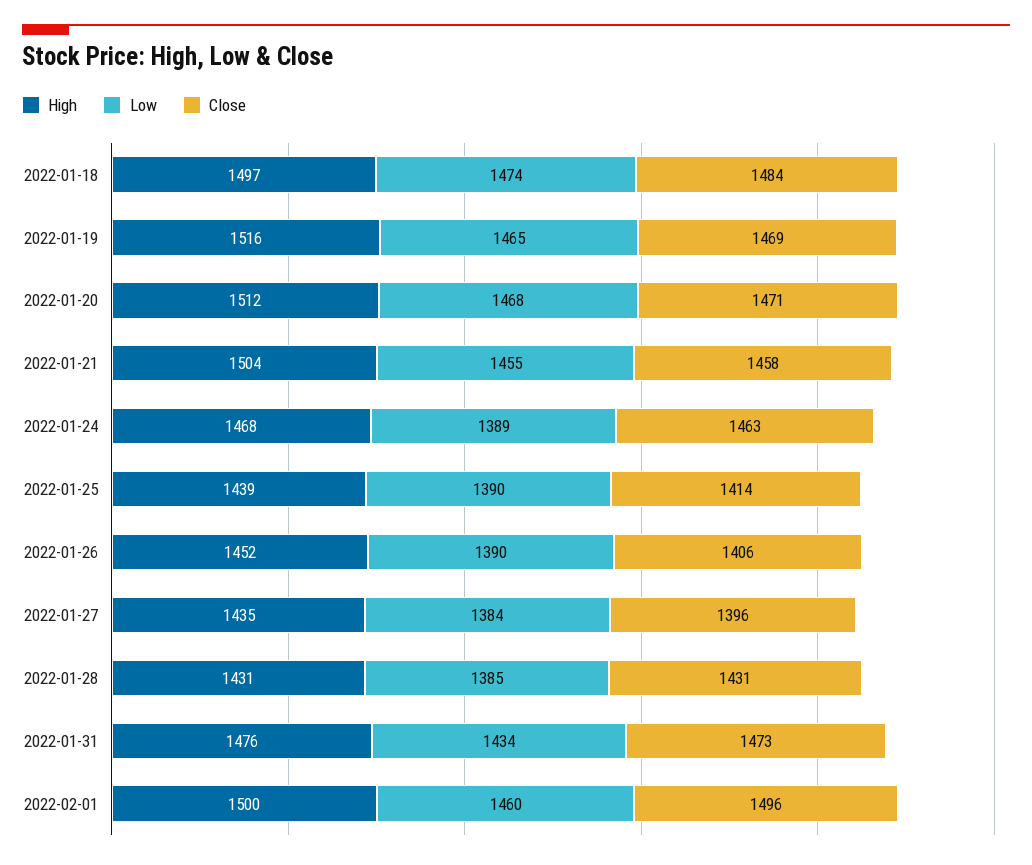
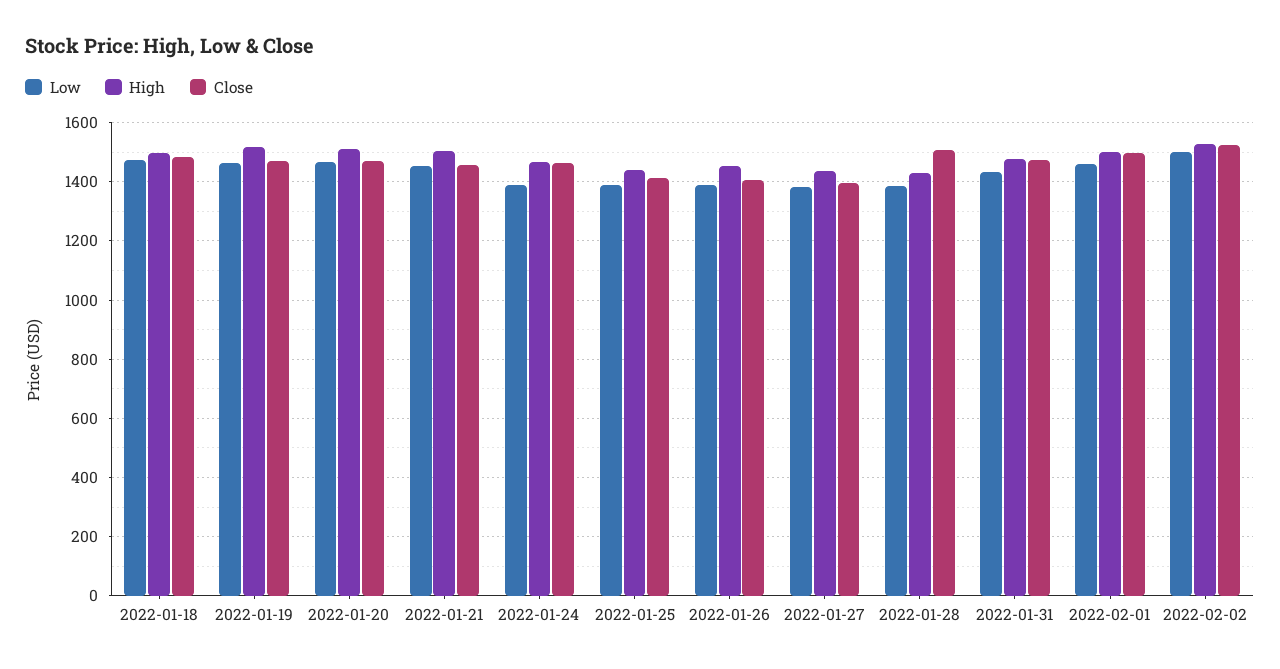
Close, 2022-01-28: 1431 -> 1500
Low, 2022-02-02: none -> 1500
High, 2022-02-02: none -> 1525
Close, 2022-02-02: none -> 1525

